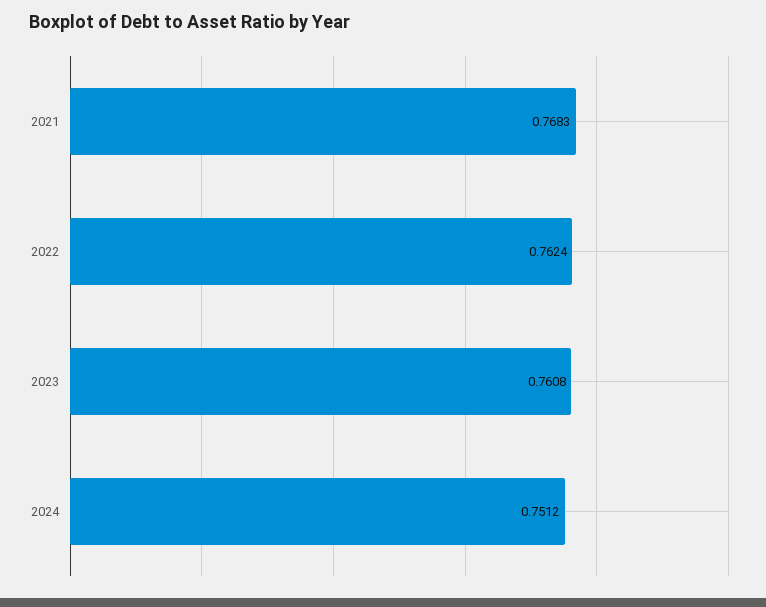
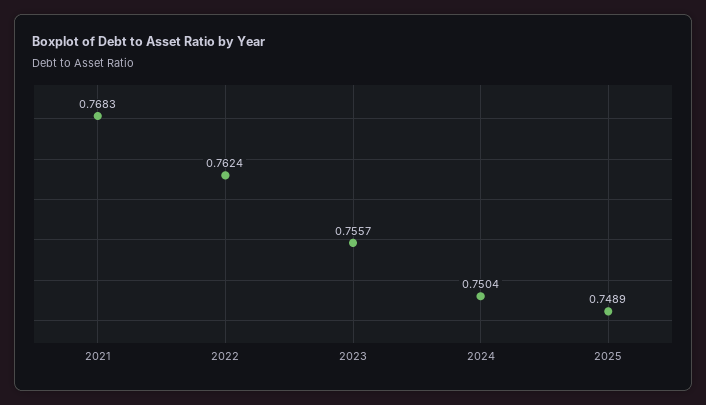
2023: 0.7608 -> 0.7557
2024: 0.7512 -> 0.7504
2025: none -> 0.7489

